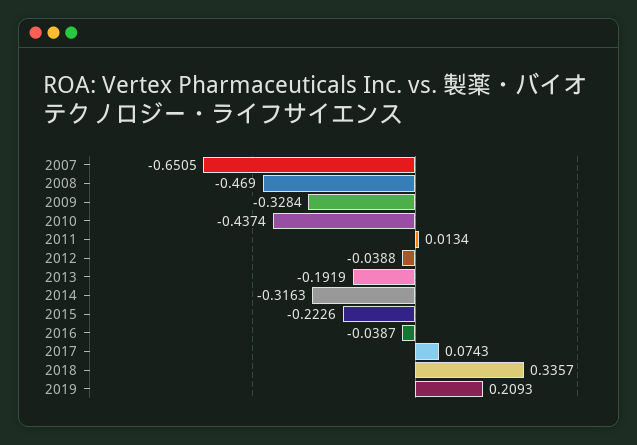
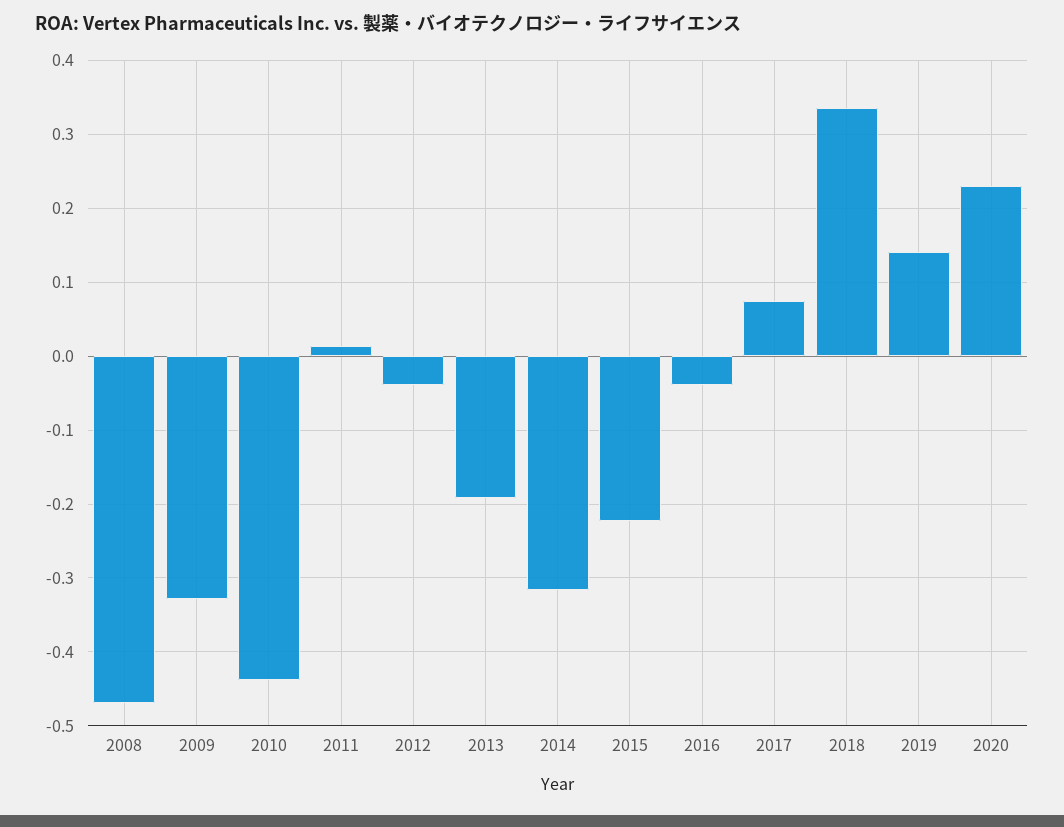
2007: -0.6505 -> none
2019: 0.2093 -> 0.14
2020: none -> 0.23

